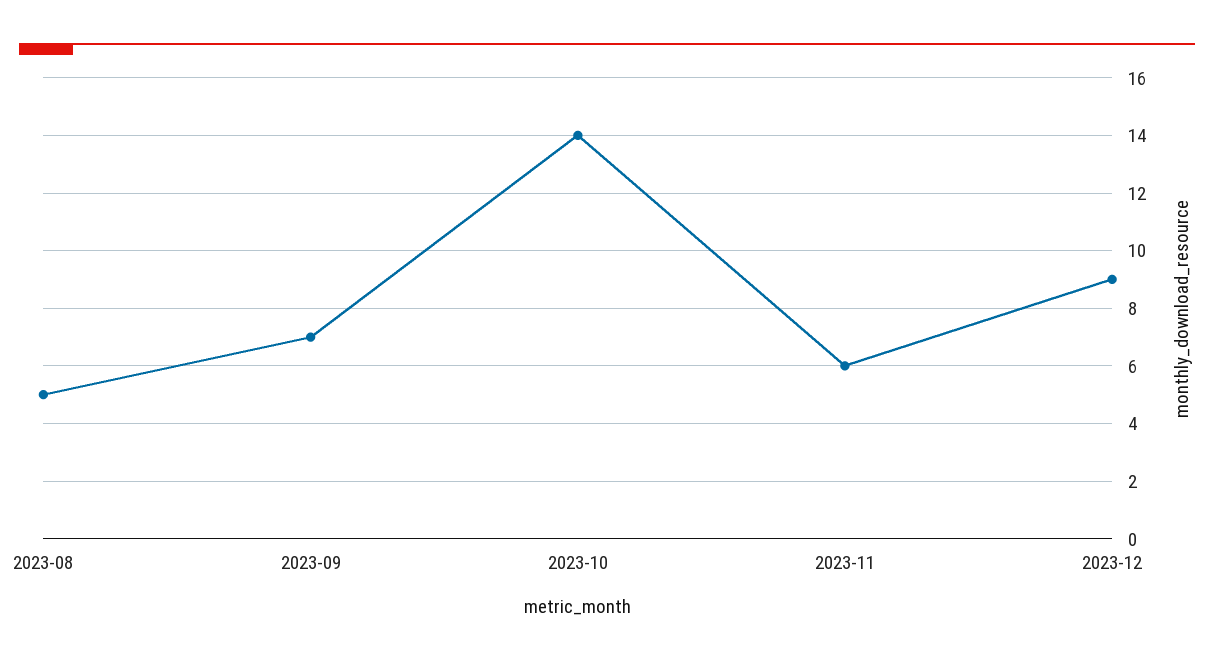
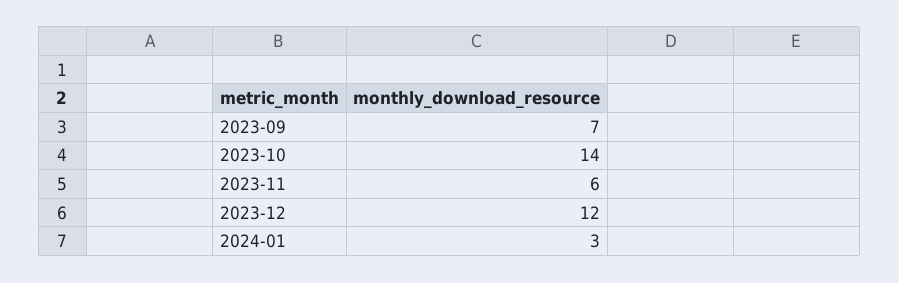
2023-08: 5 -> none
2023-12: 9 -> 12
2024-01: none -> 3

